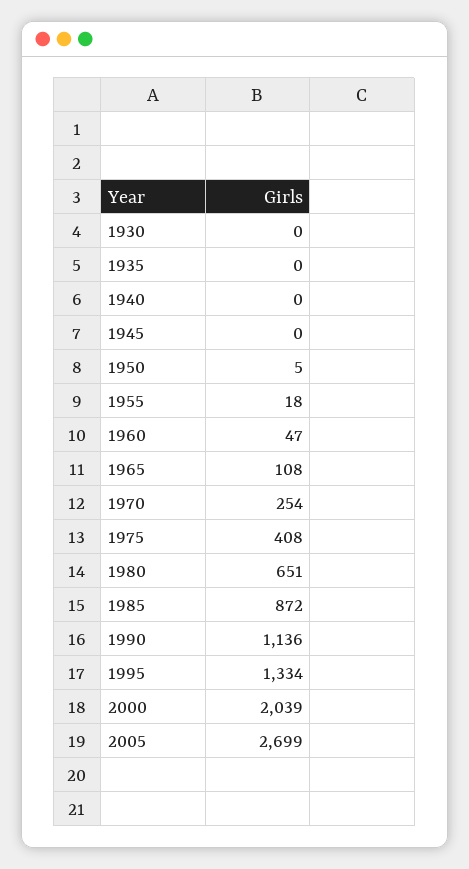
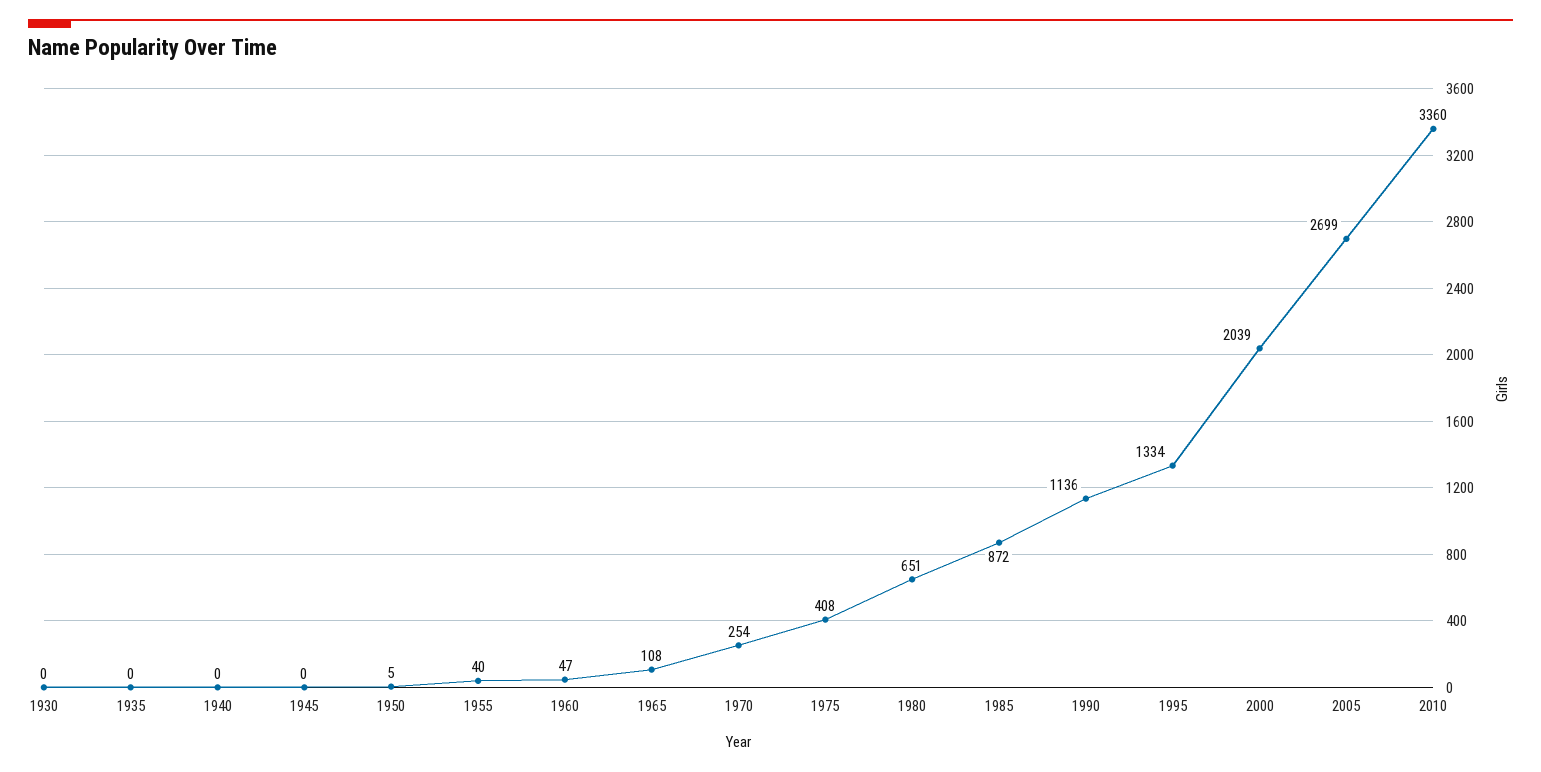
1955: 18 -> 40
2010: none -> 3360

